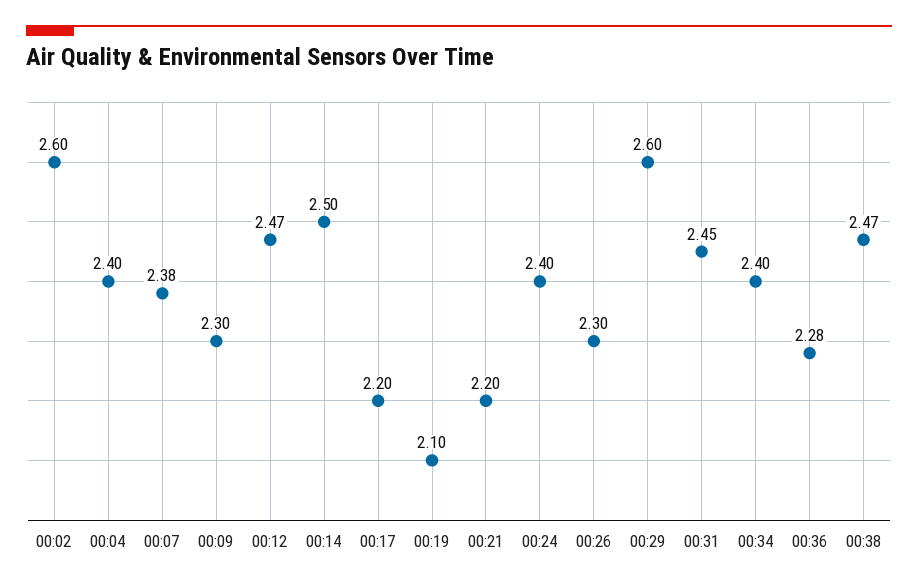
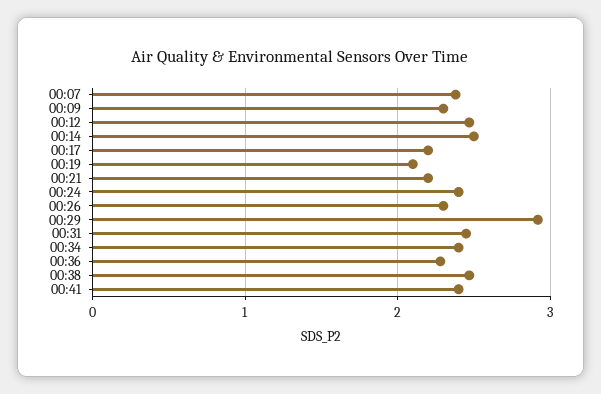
00:02: 2.6 -> none
00:04: 2.4 -> none
00:29: 2.6 -> 2.9
00:41: none -> 2.4

